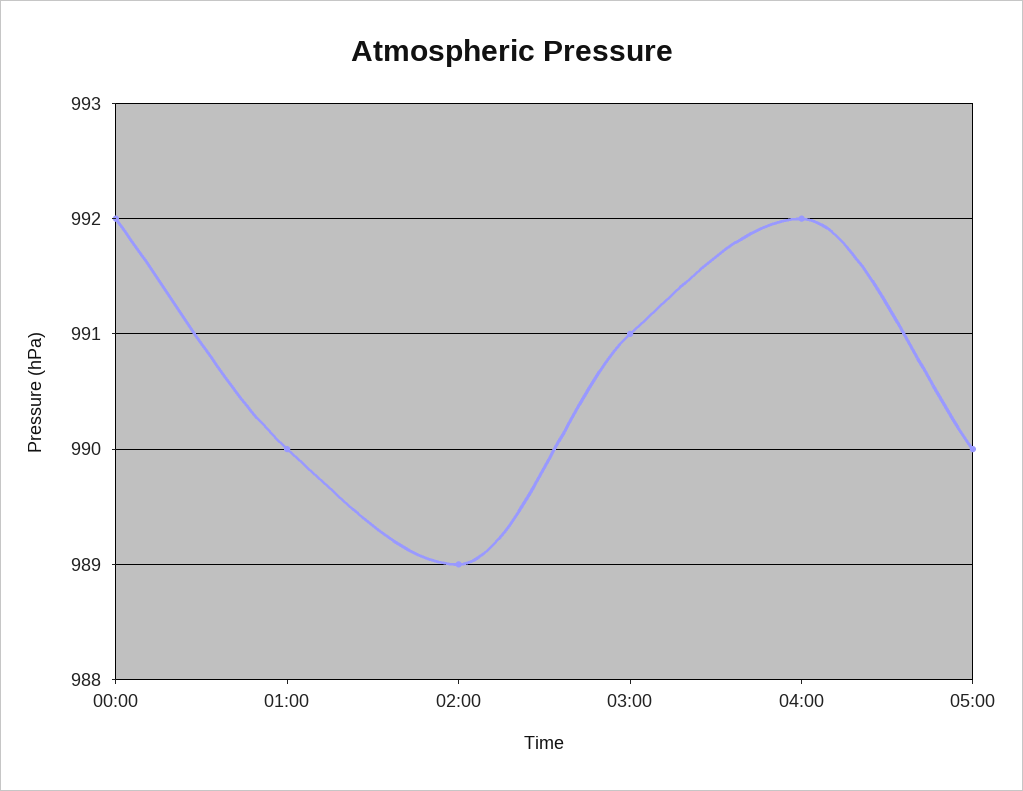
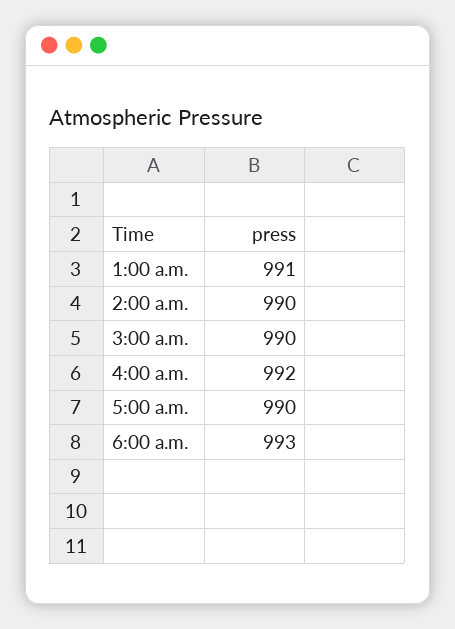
00:00: 992 -> none
01:00: 990 -> 991
02:00: 989 -> 990
03:00: 991 -> 990
6:00 a.m.: none -> 993

